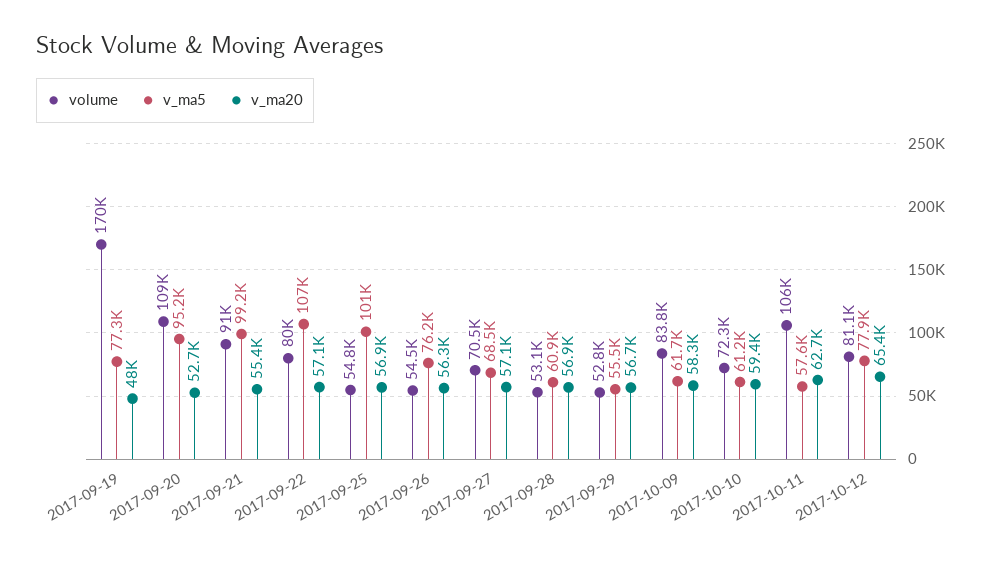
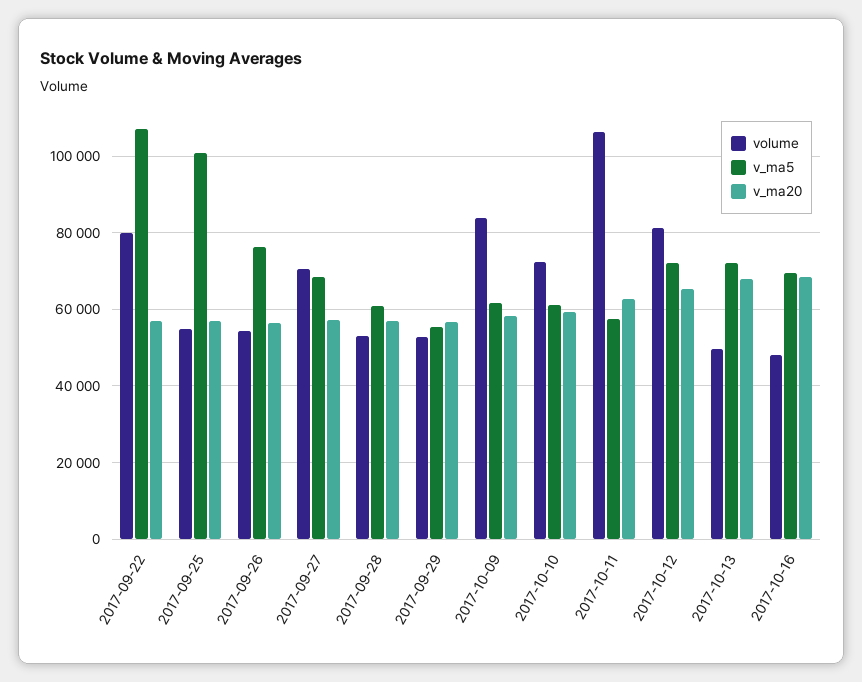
volume, 2017-09-19: 170000 -> none
v_ma5, 2017-09-19: 77300 -> none
v_ma20, 2017-09-19: 48000 -> none
volume, 2017-09-20: 109000 -> none
v_ma5, 2017-09-20: 95200 -> none
v_ma20, 2017-09-20: 52700 -> none
volume, 2017-09-21: 91000 -> none
v_ma5, 2017-09-21: 99200 -> none
v_ma20, 2017-09-21: 55400 -> none
v_ma5, 2017-10-12: 77900 -> 72000
volume, 2017-10-13: none -> 50000
v_ma5, 2017-10-13: none -> 72000
v_ma20, 2017-10-13: none -> 68000
volume, 2017-10-16: none -> 48000
v_ma5, 2017-10-16: none -> 70000
v_ma20, 2017-10-16: none -> 68000

